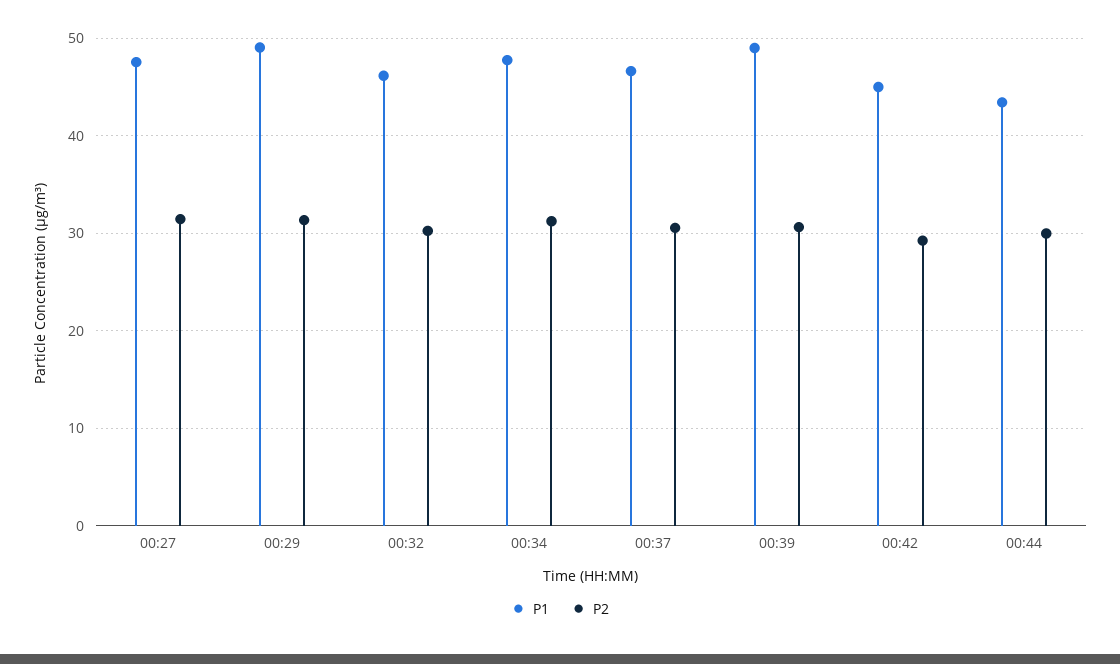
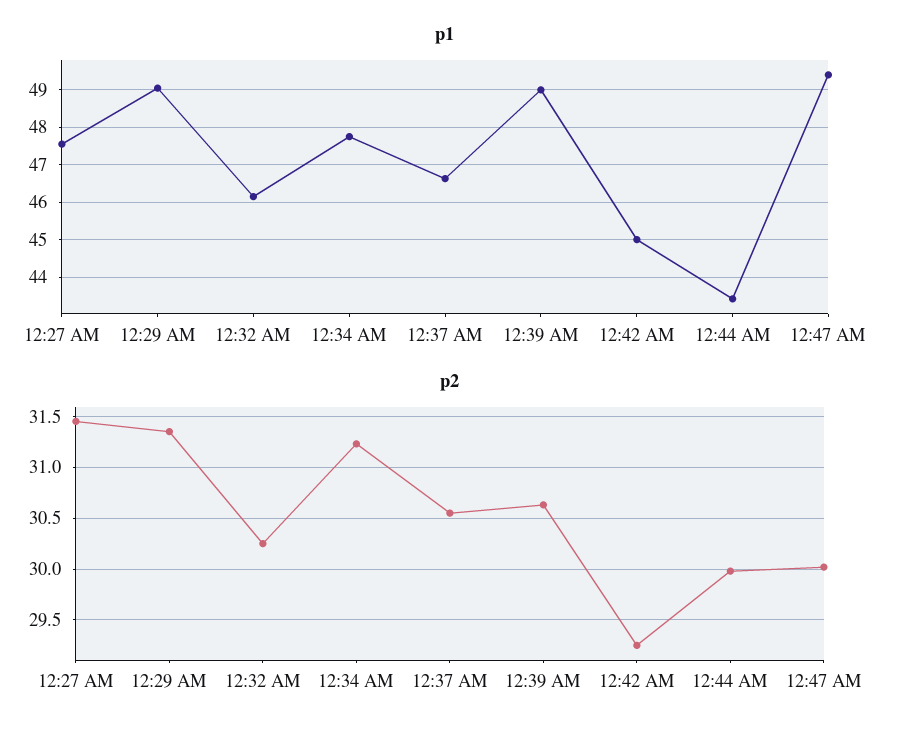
P1, 12:47 AM: none -> 49.4
P2, 12:47 AM: none -> 30

